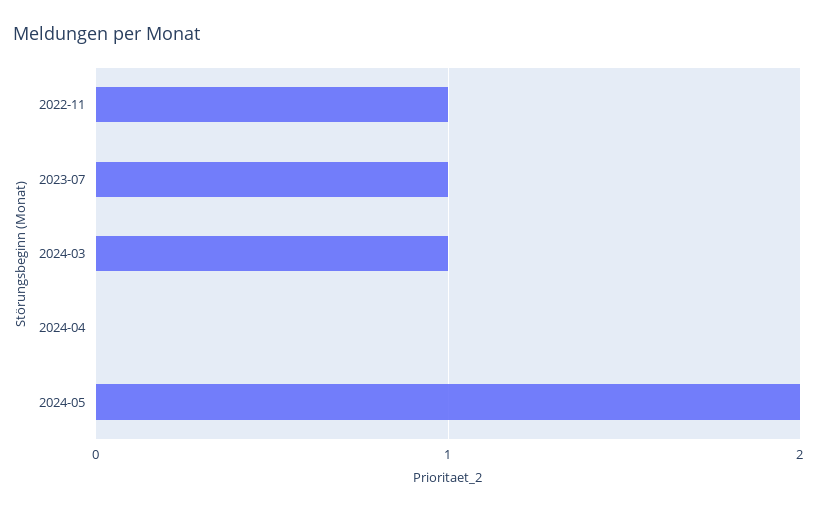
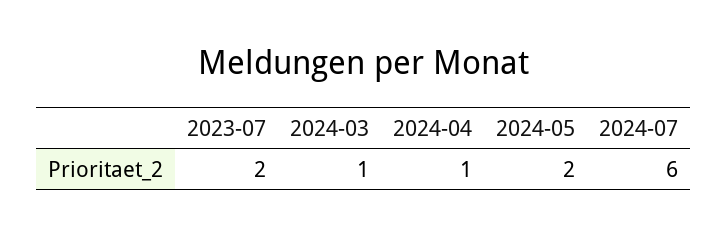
2022-11: 1 -> none
2023-07: 1 -> 2
2024-04: 0 -> 1
2024-07: none -> 6

